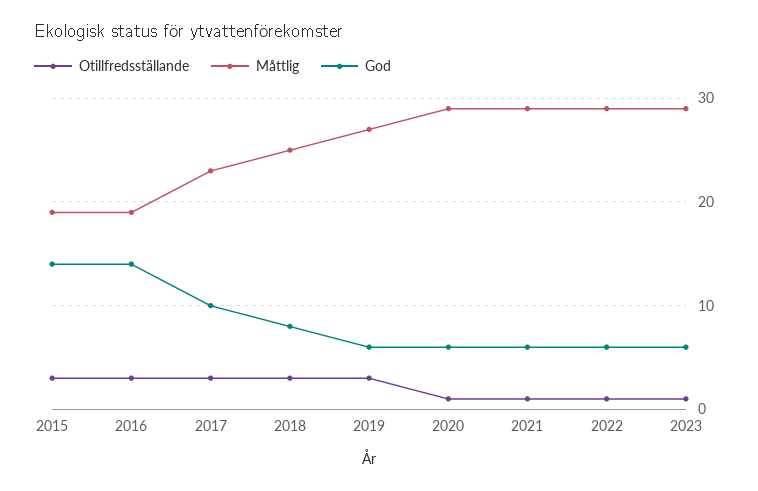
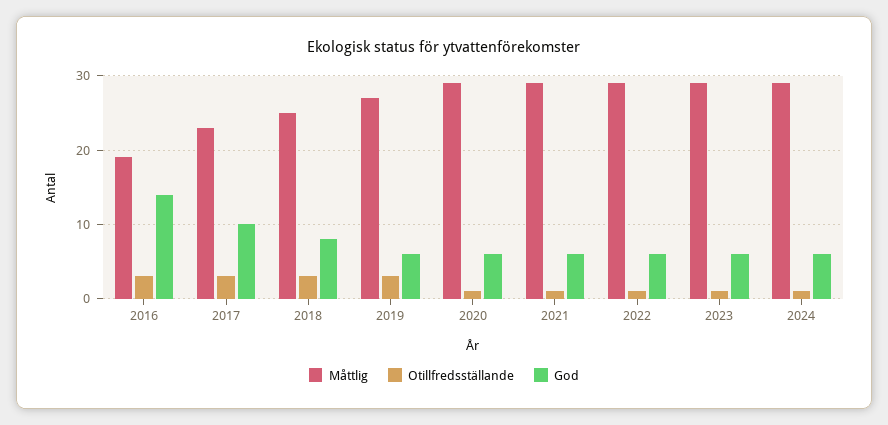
Otillfredsställande, 2015: 3 -> none
Måttlig, 2015: 19 -> none
God, 2015: 14 -> none
Måttlig, 2024: none -> 29
Otillfredsställande, 2024: none -> 1
God, 2024: none -> 6

